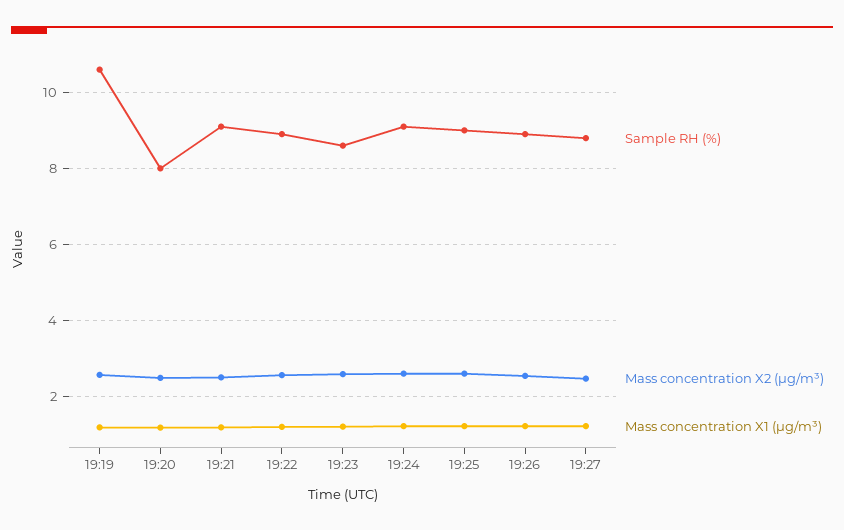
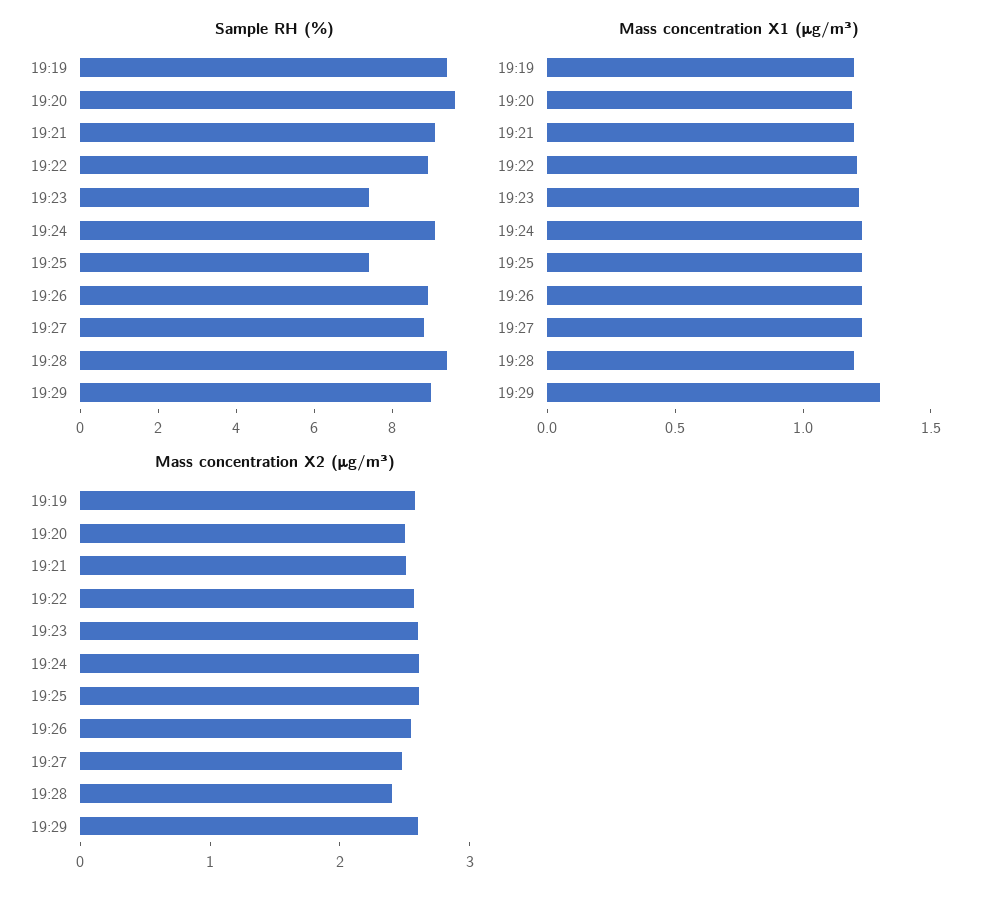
Sample RH (%), 19:19: 10.6 -> 9.5
Sample RH (%), 19:20: 8 -> 9.5
Sample RH (%), 19:23: 8.6 -> 7.5
Sample RH (%), 19:25: 9 -> 7.5
Sample RH (%), 19:28: none -> 9.5
Sample RH (%), 19:29: none -> 9
Mass concentration X1 (μg/m³), 19:28: none -> 1.2
Mass concentration X1 (μg/m³), 19:29: none -> 1.3
Mass concentration X2 (μg/m³), 19:28: none -> 2.4
Mass concentration X2 (μg/m³), 19:29: none -> 2.6

